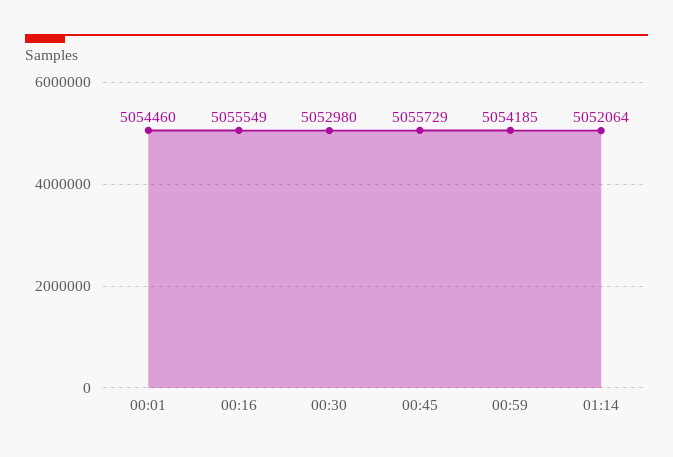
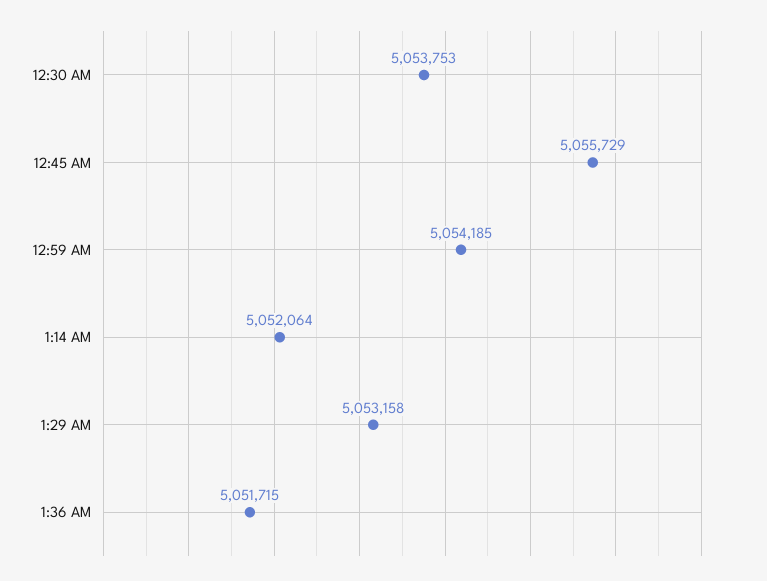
00:01: 5054460 -> none
00:16: 5055549 -> none
00:30: 5052980 -> 5053753
1:29 AM: none -> 5053158
1:36 AM: none -> 5051715

